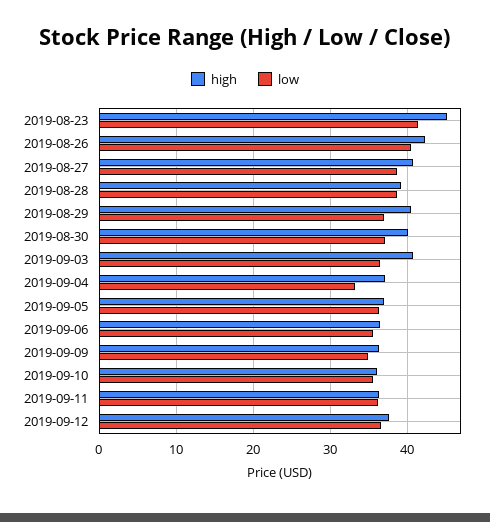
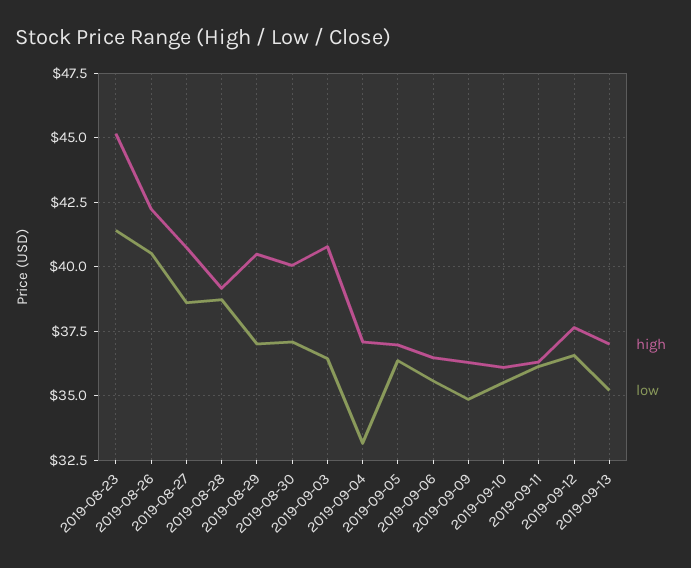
high, 2019-09-13: none -> 37
low, 2019-09-13: none -> 35.25

